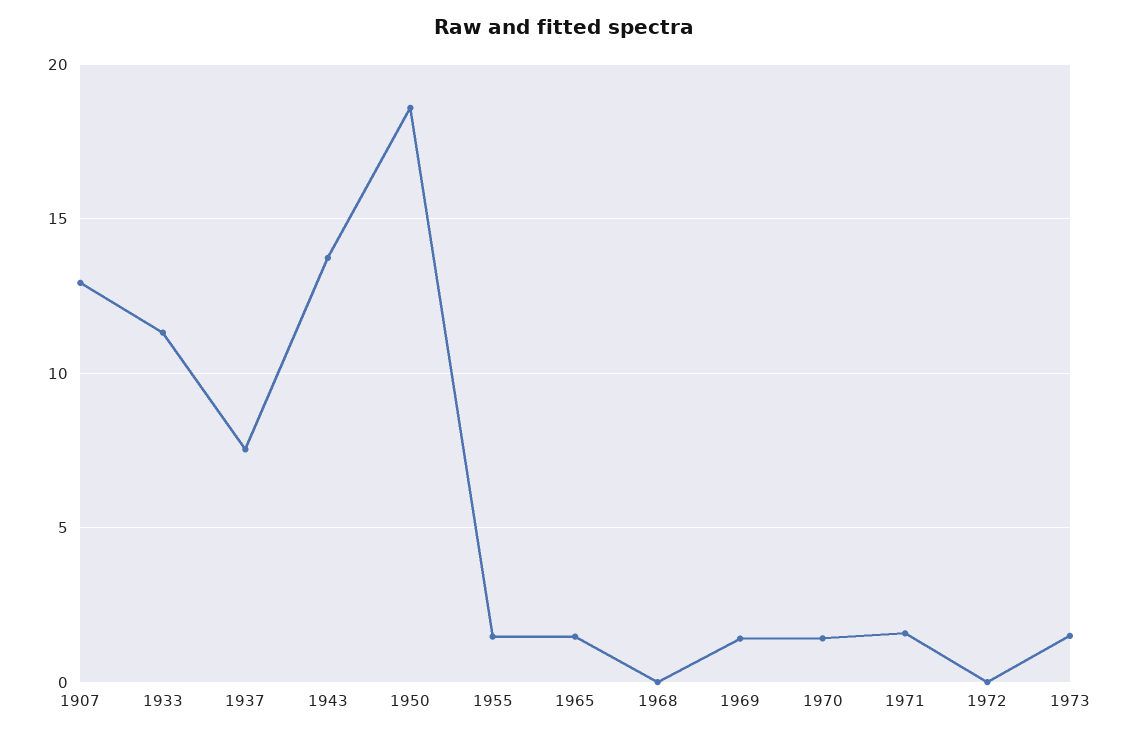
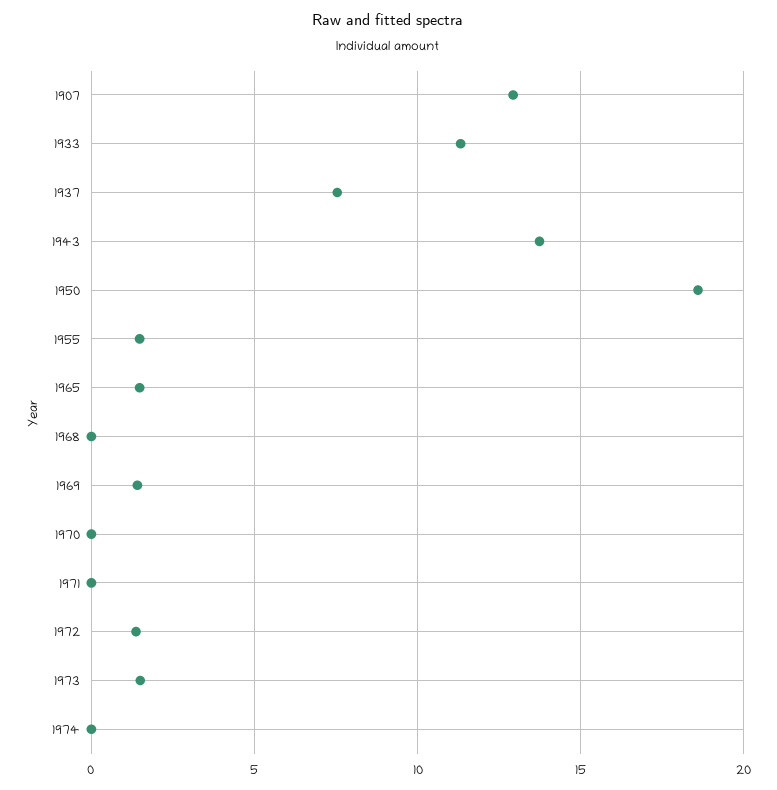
1970: 1.5 -> 0
1971: 1.5 -> 0
1972: 0 -> 1.5
1974: none -> 0

